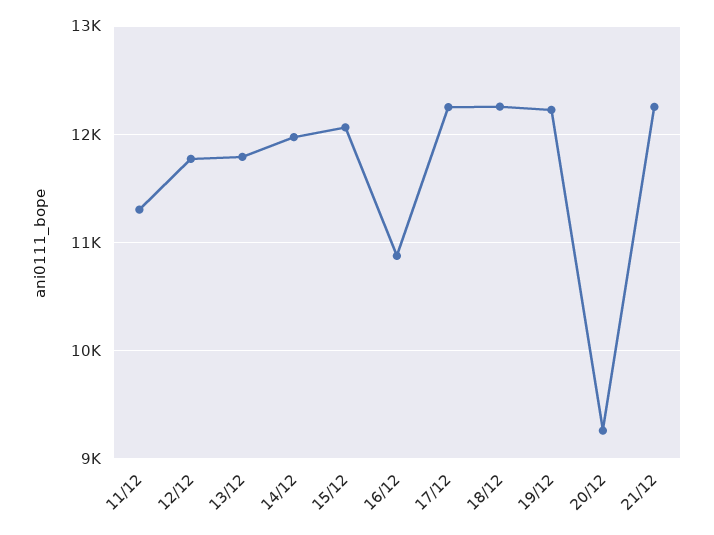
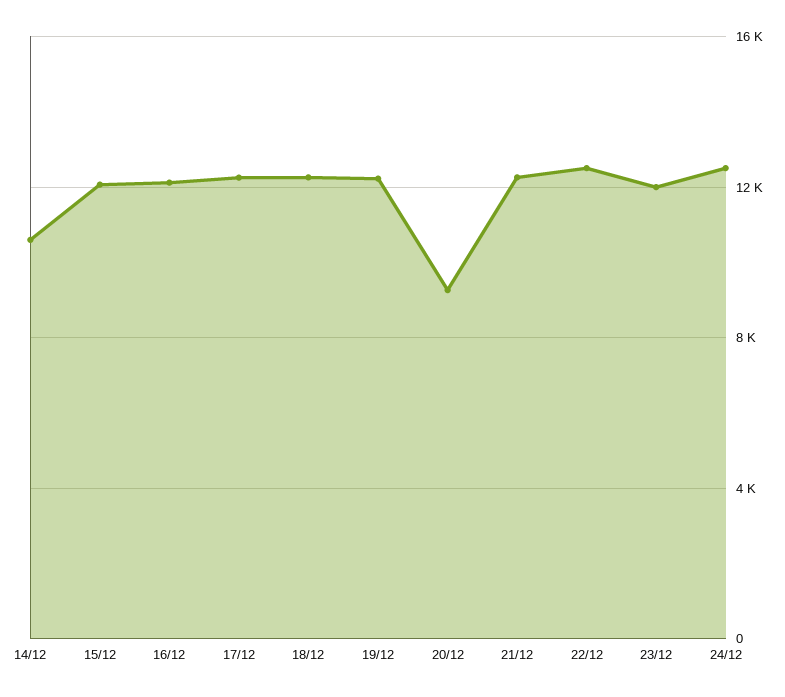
11/12: 11300 -> none
12/12: 11800 -> none
13/12: 11800 -> none
14/12: 12000 -> 10500
16/12: 10900 -> 12000
22/12: none -> 12500
23/12: none -> 12000
24/12: none -> 12500

